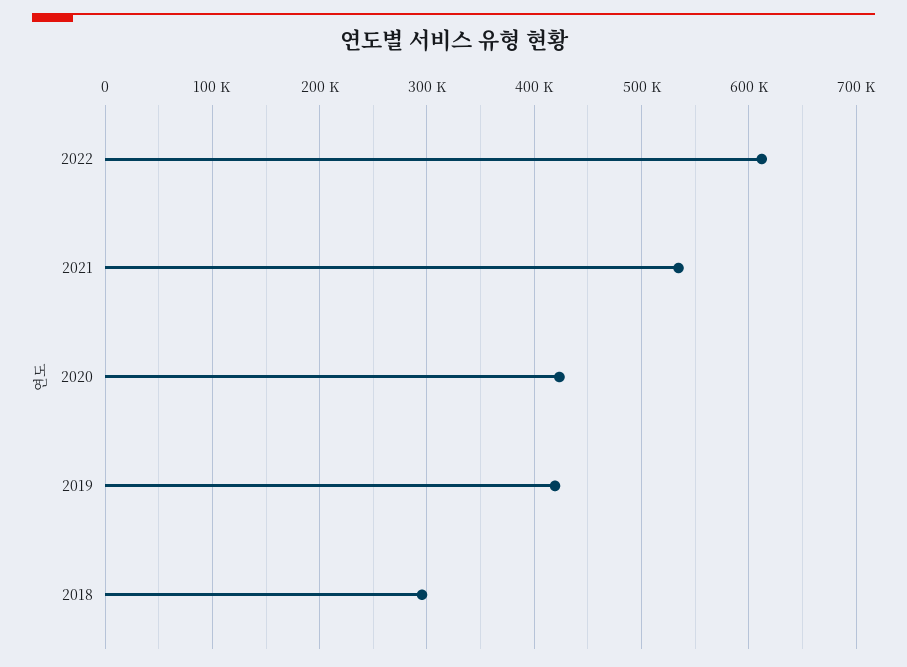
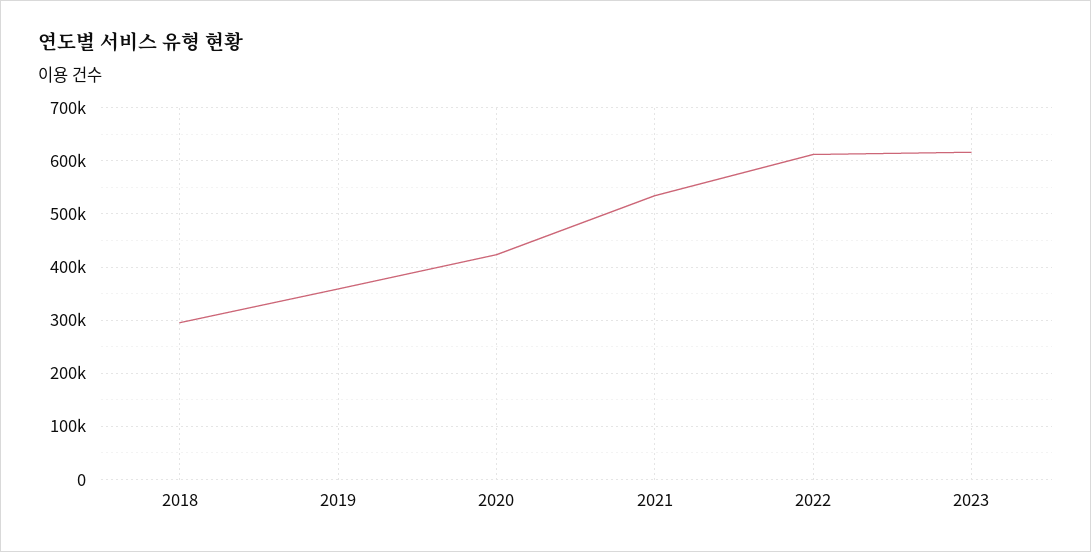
2019: 420000 -> 360000
2023: none -> 620000

